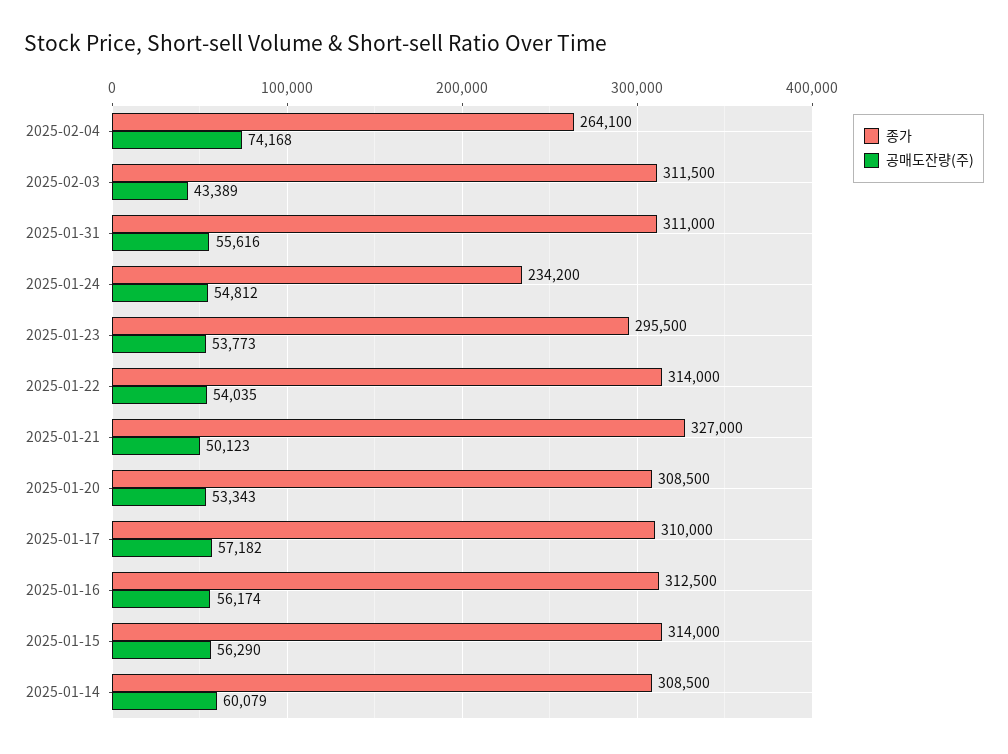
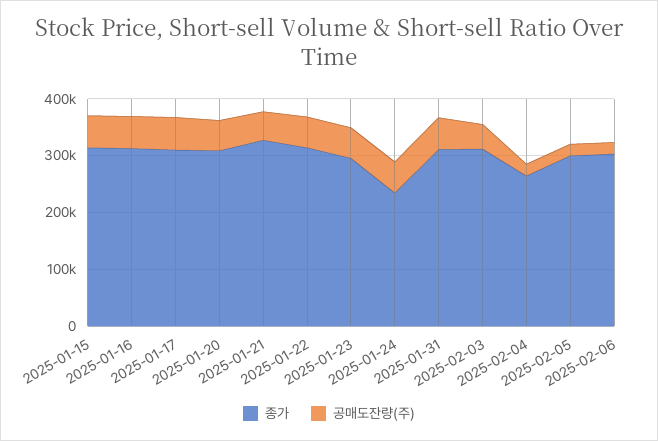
공매도잔량(주), 2025-02-04: 74168 -> 20000
종가, 2025-01-14: 308500 -> none
공매도잔량(주), 2025-01-14: 60079 -> none
종가, 2025-02-05: none -> 300000
공매도잔량(주), 2025-02-05: none -> 20000
종가, 2025-02-06: none -> 300000
공매도잔량(주), 2025-02-06: none -> 20000

